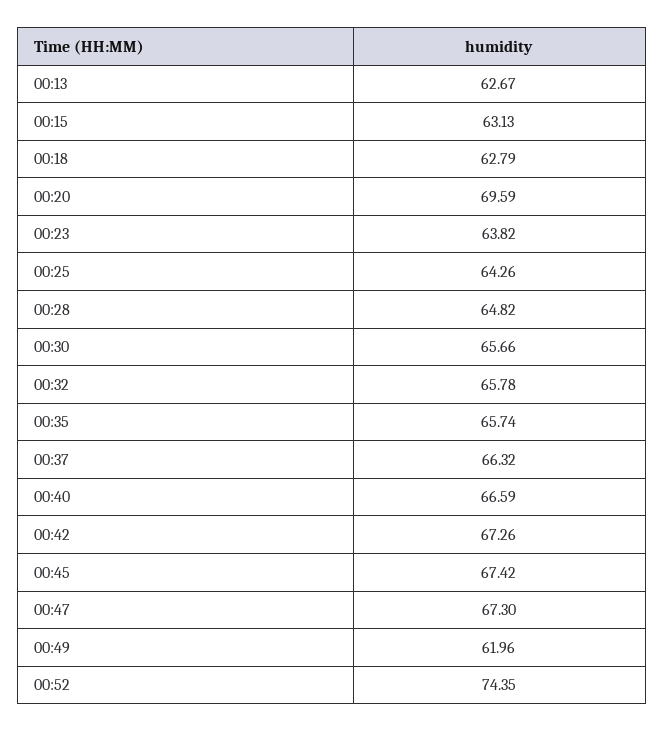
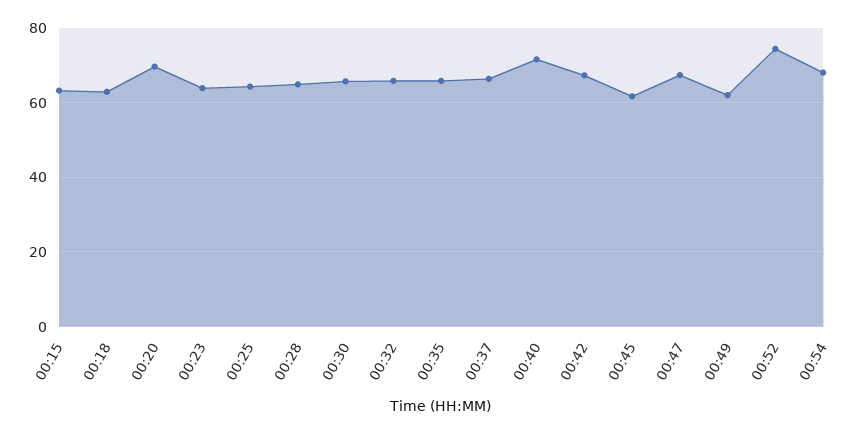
00:13: 62.67 -> none
00:40: 66.59 -> 72
00:45: 67.42 -> 62
00:54: none -> 68

